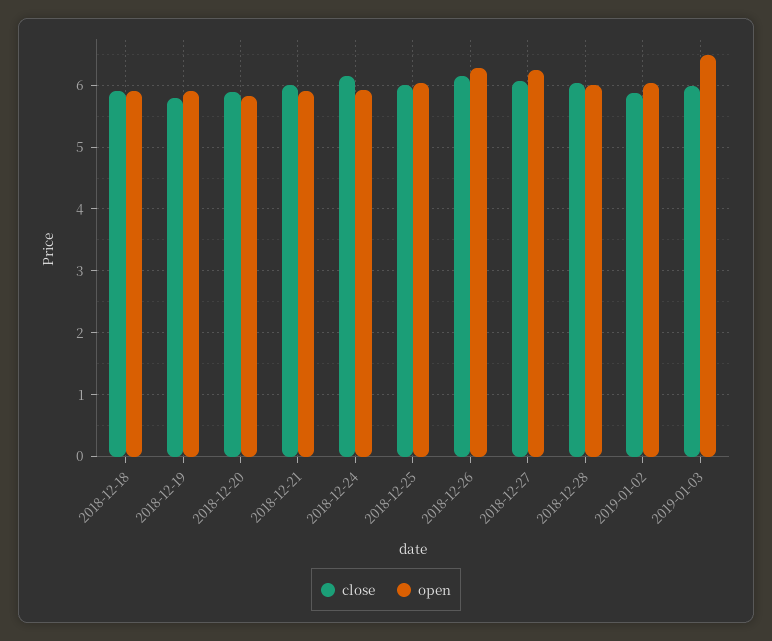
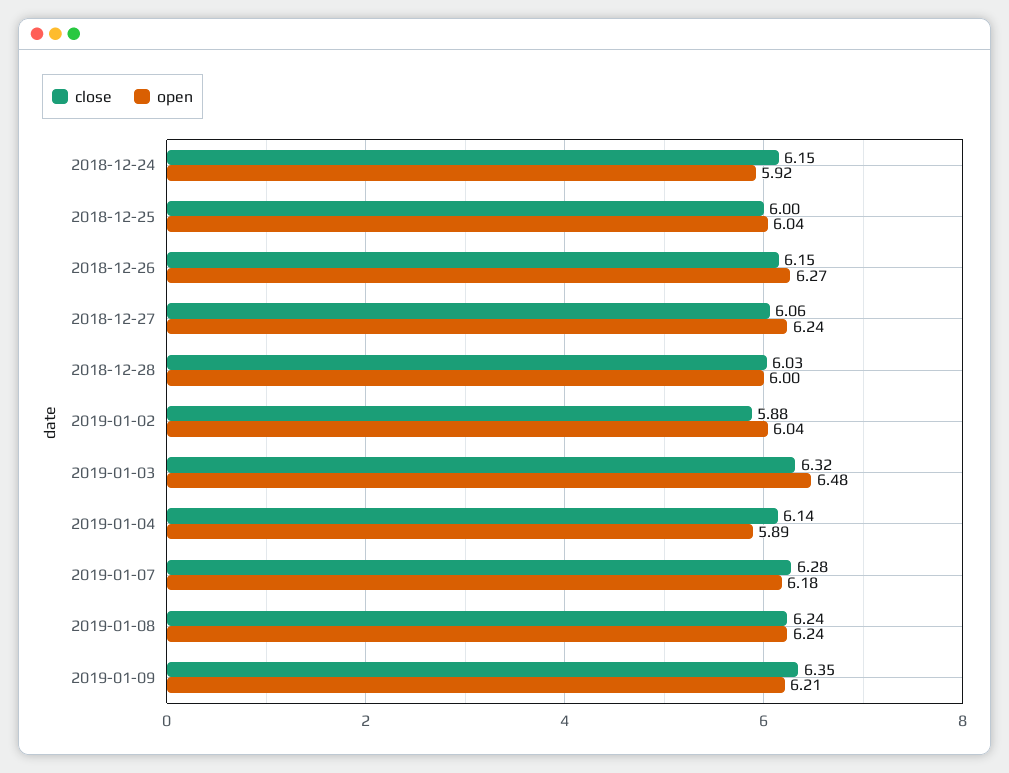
close, 2018-12-18: 5.9 -> none
open, 2018-12-18: 5.9 -> none
close, 2018-12-19: 5.8 -> none
open, 2018-12-19: 5.9 -> none
close, 2018-12-20: 5.9 -> none
open, 2018-12-20: 5.8 -> none
close, 2018-12-21: 6 -> none
open, 2018-12-21: 5.9 -> none
close, 2019-01-03: 6 -> 6.32
close, 2019-01-04: none -> 6.14
open, 2019-01-04: none -> 5.89
close, 2019-01-07: none -> 6.28
open, 2019-01-07: none -> 6.18
close, 2019-01-08: none -> 6.24
open, 2019-01-08: none -> 6.24
close, 2019-01-09: none -> 6.35
open, 2019-01-09: none -> 6.21

